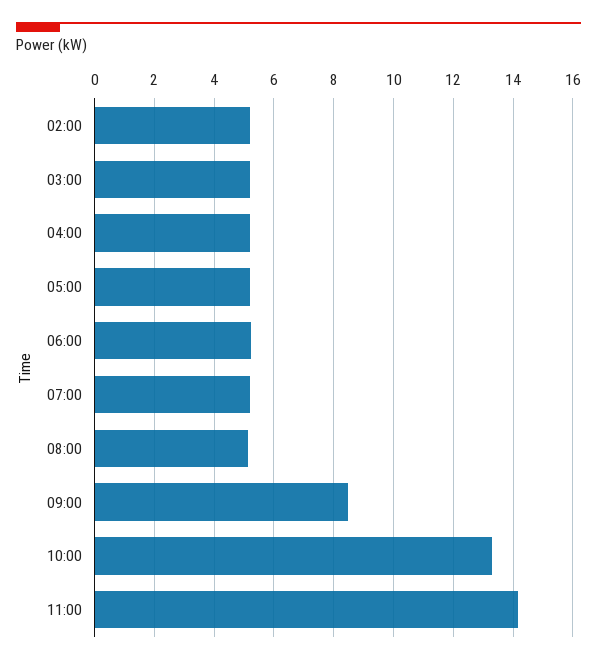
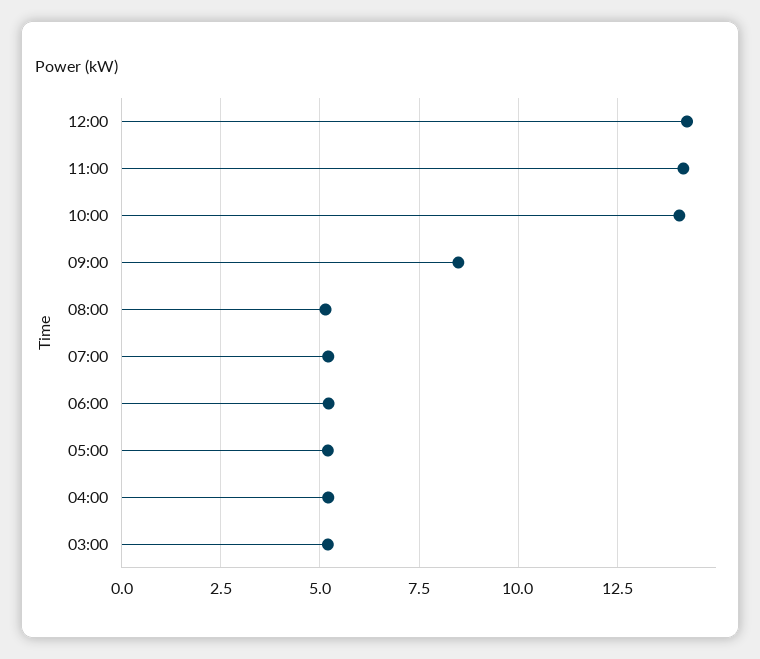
02:00: 5.25 -> none
10:00: 13.25 -> 14
12:00: none -> 14.25

